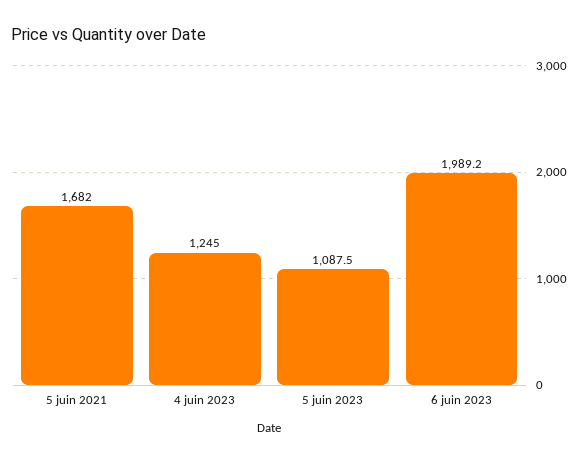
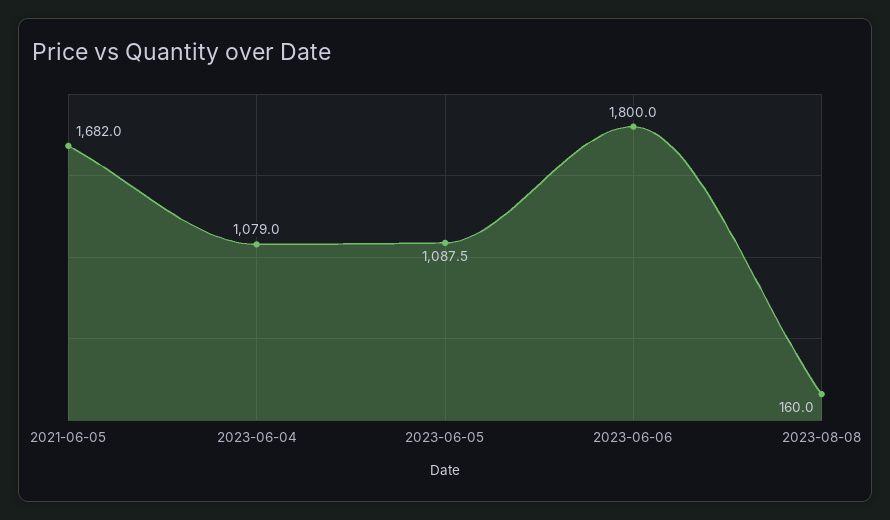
4 juin 2023: 1245 -> 1079
6 juin 2023: 1989.2 -> 1800
2023-08-08: none -> 160

